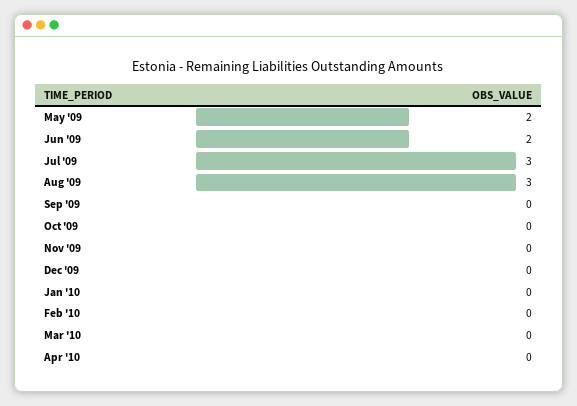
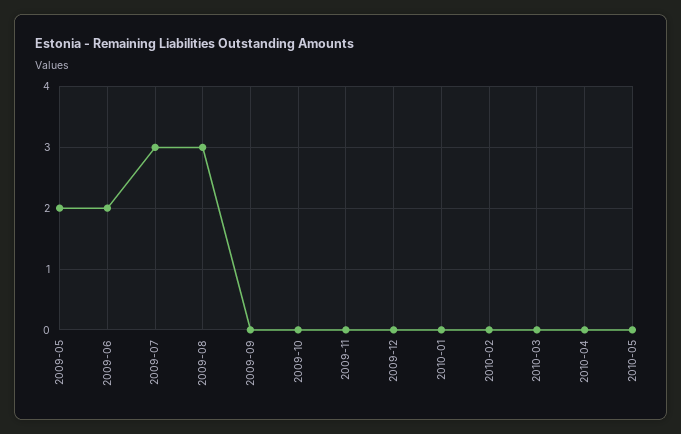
2010-05: none -> 0

